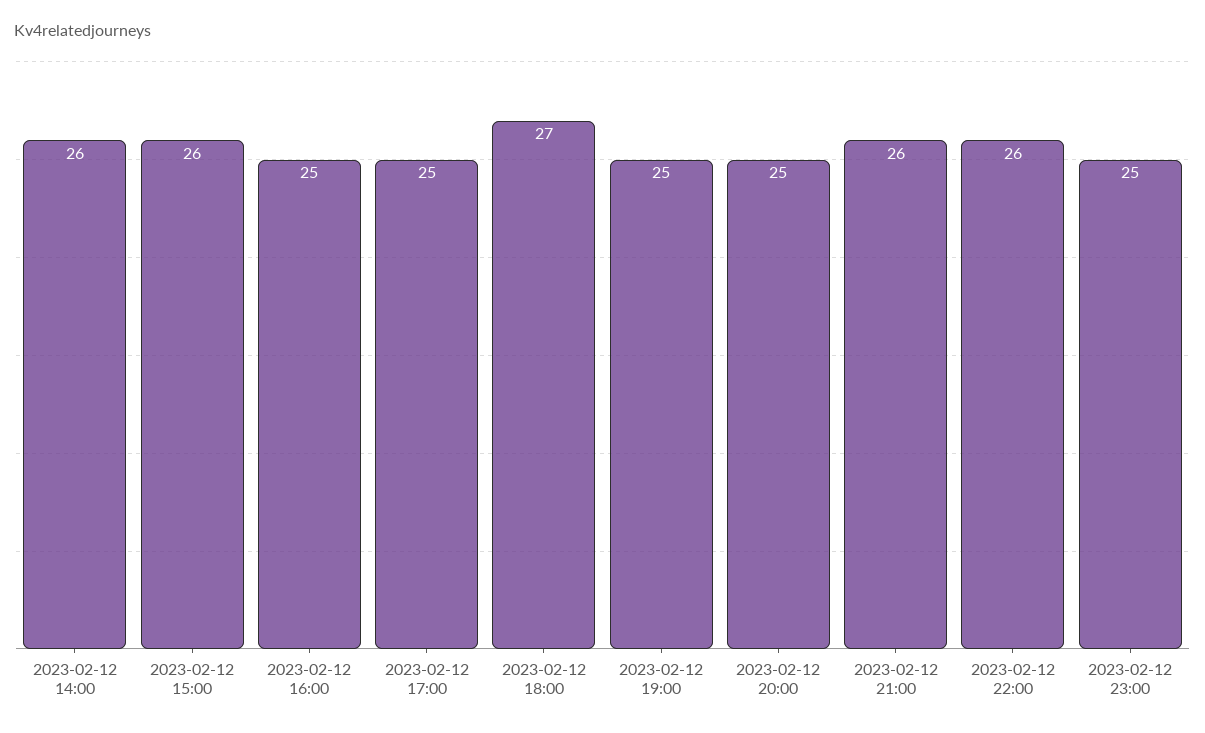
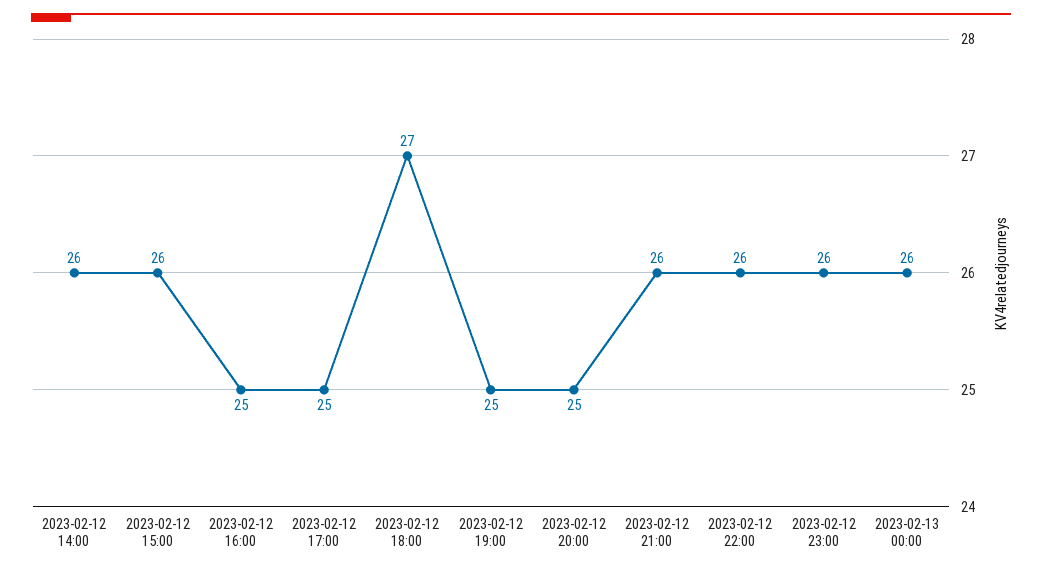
2023-02-12 23:00: 25 -> 26
2023-02-13 00:00: none -> 26

